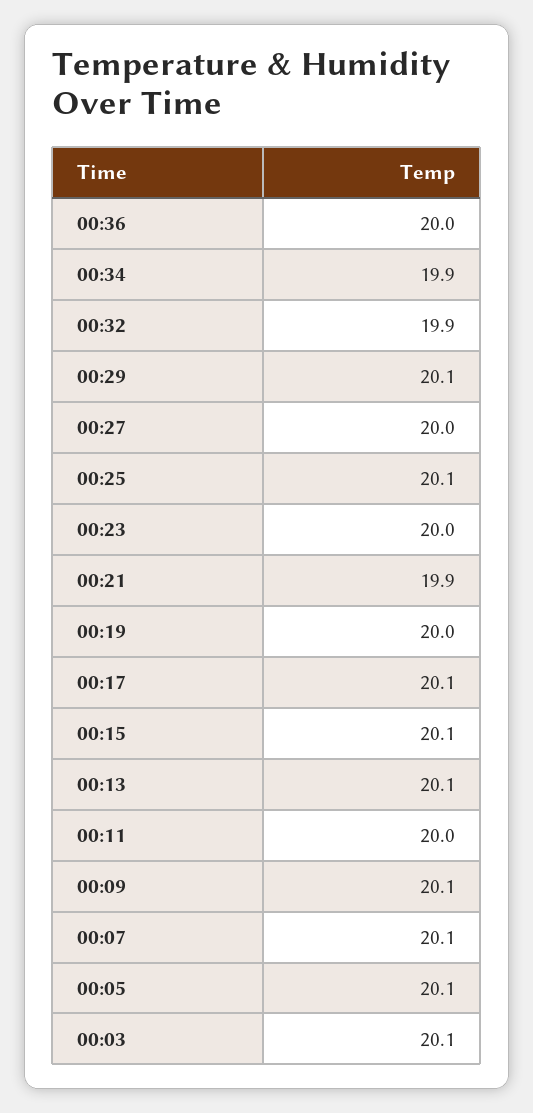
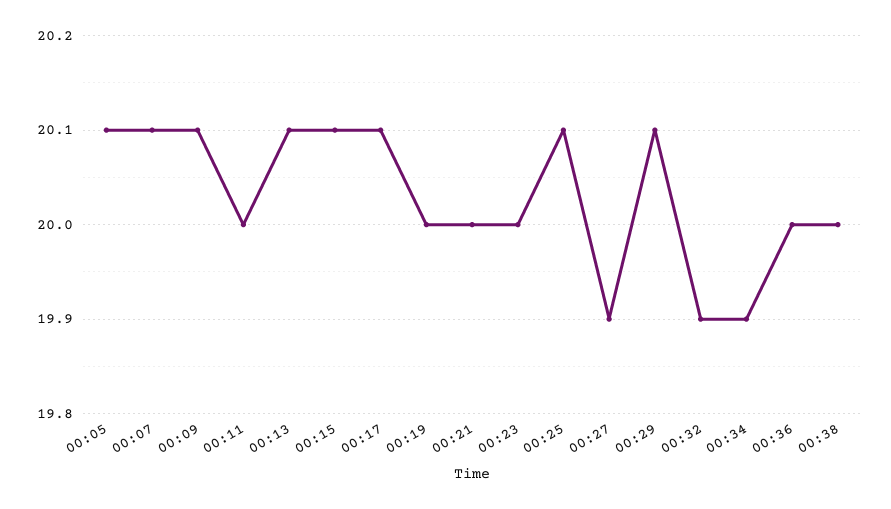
00:27: 20 -> 19.9
00:21: 19.9 -> 20
00:03: 20.1 -> none
00:38: none -> 20

